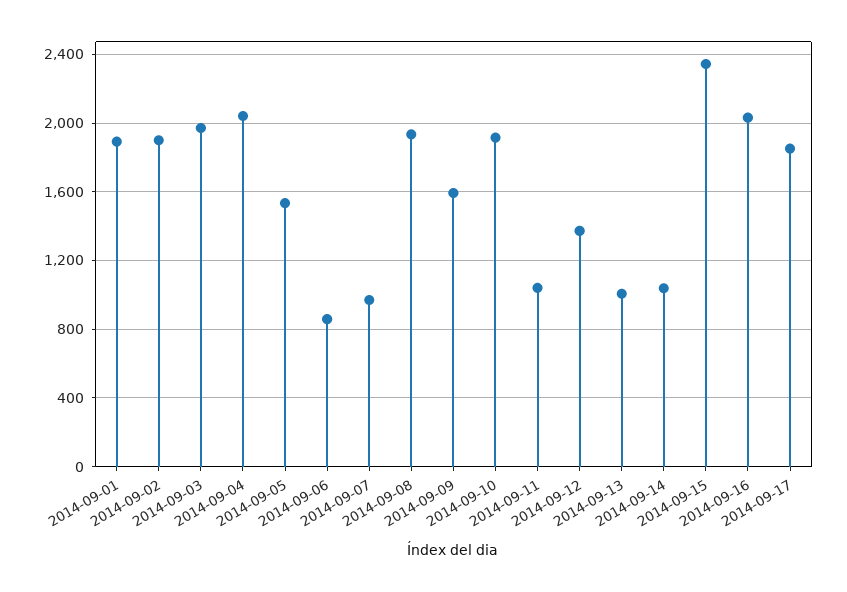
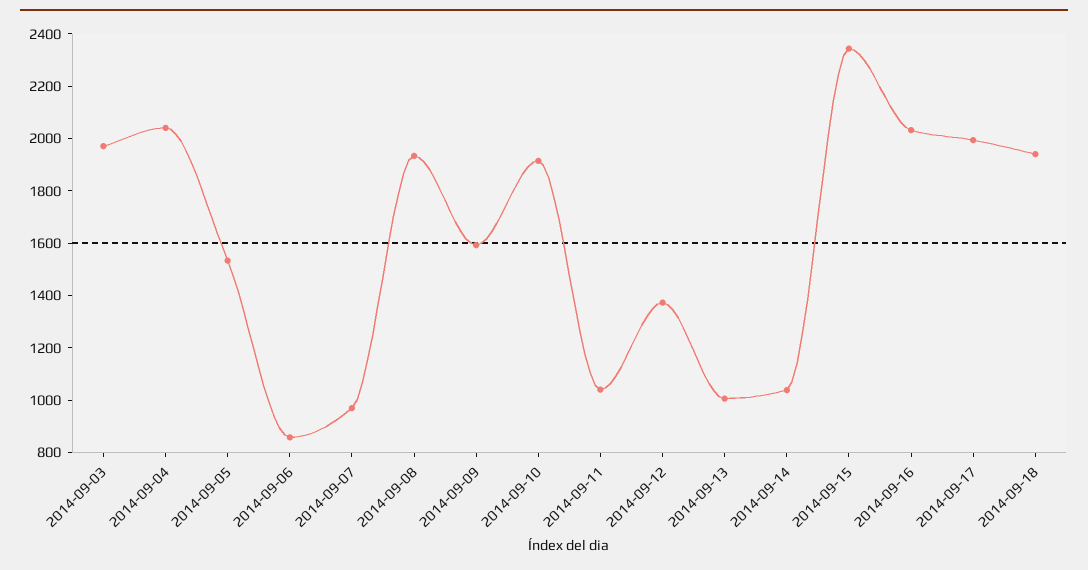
2014-09-01: 1900 -> none
2014-09-02: 1900 -> none
2014-09-17: 1850 -> 2000
2014-09-18: none -> 1950

